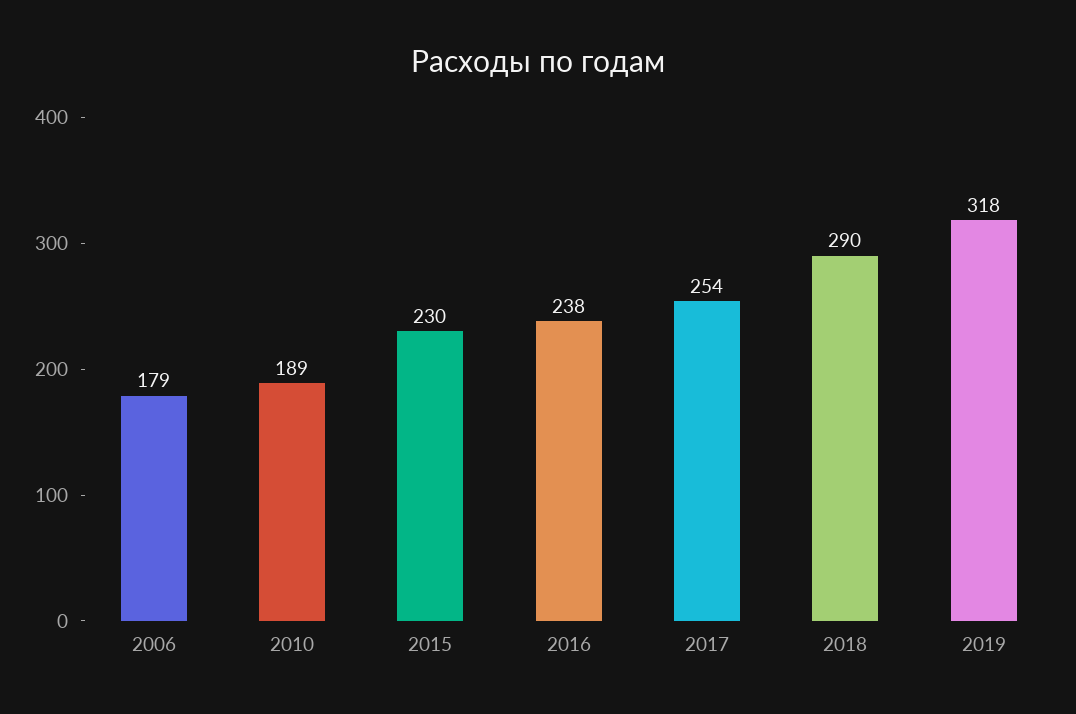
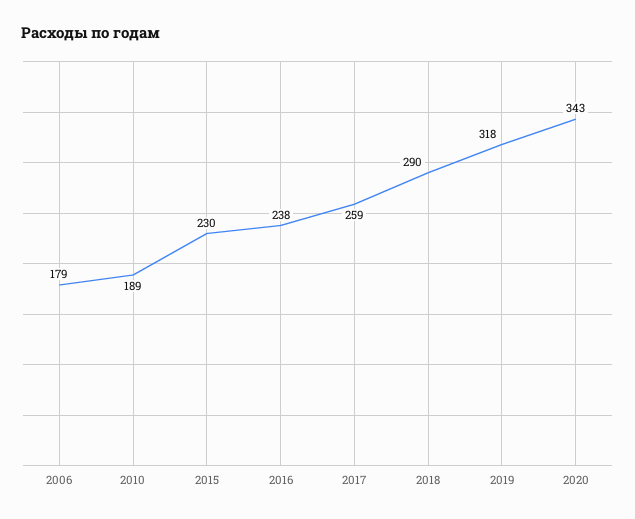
2017: 254 -> 259
2020: none -> 343

